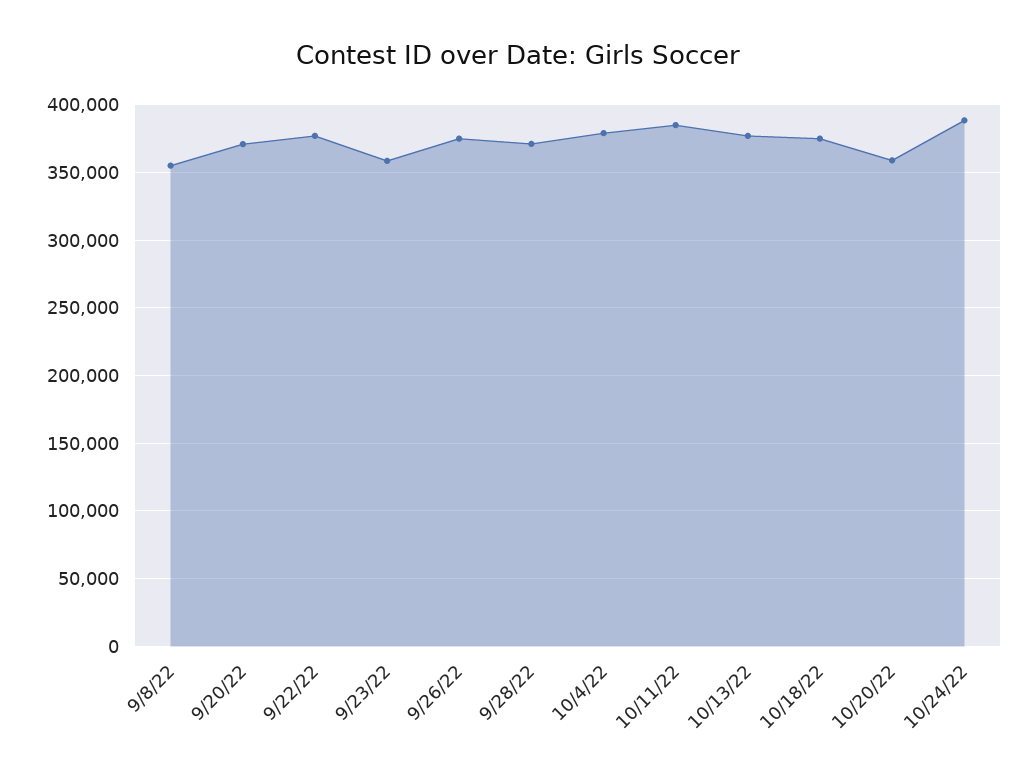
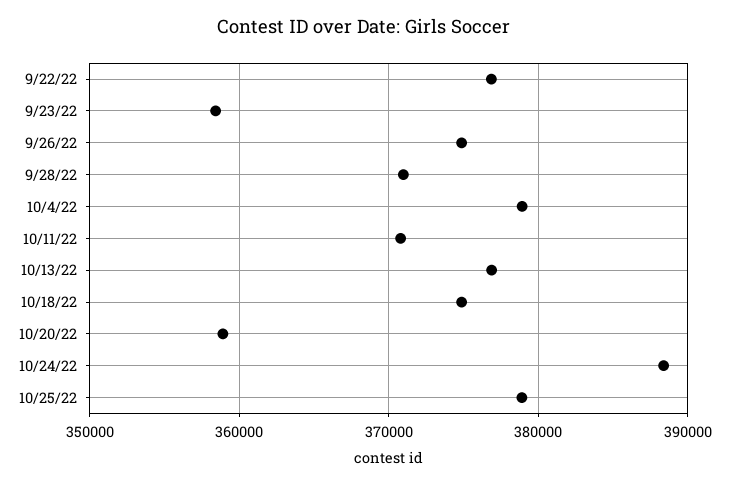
9/8/22: 355000 -> none
9/20/22: 370000 -> none
10/11/22: 385000 -> 371000
10/25/22: none -> 379000

